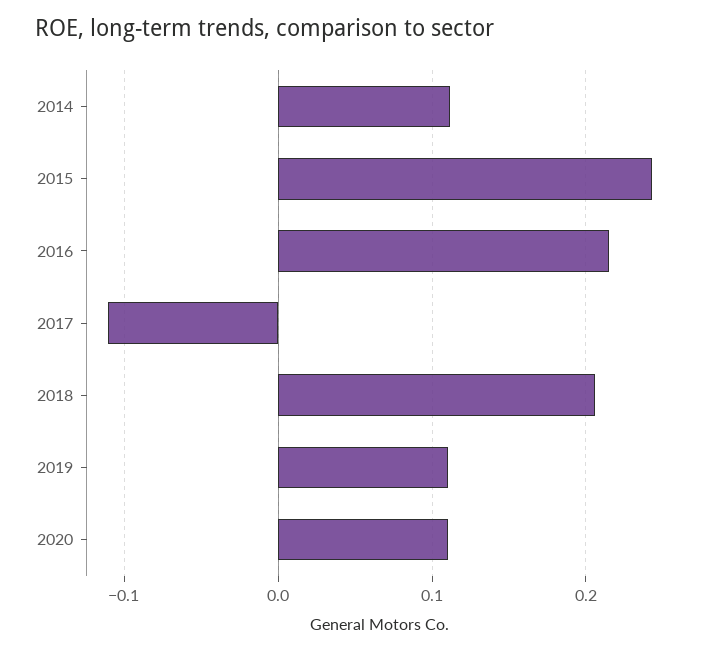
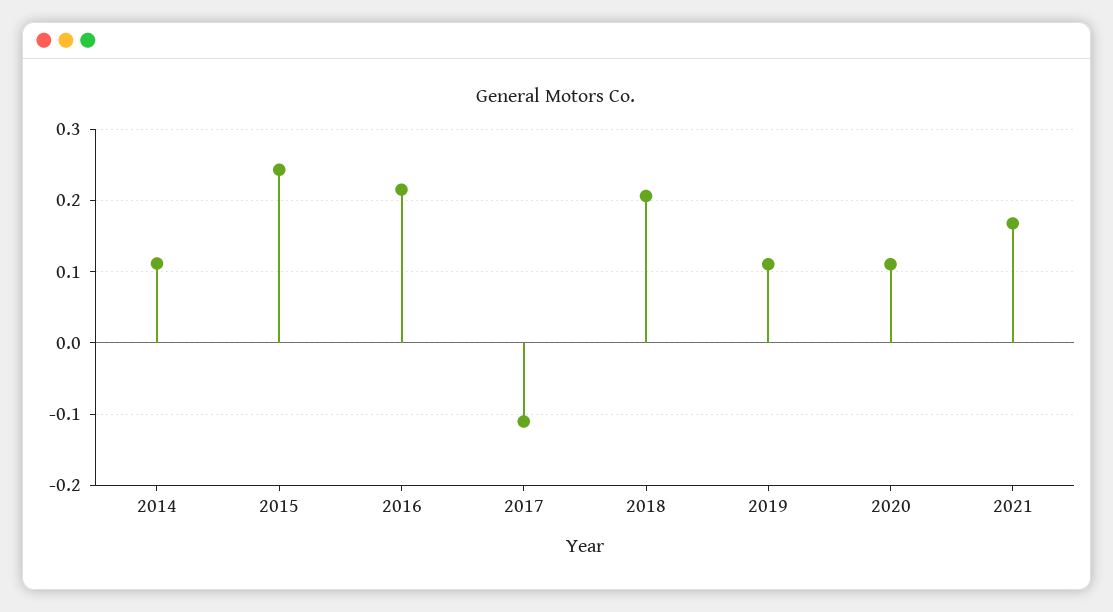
2021: none -> 0.17

